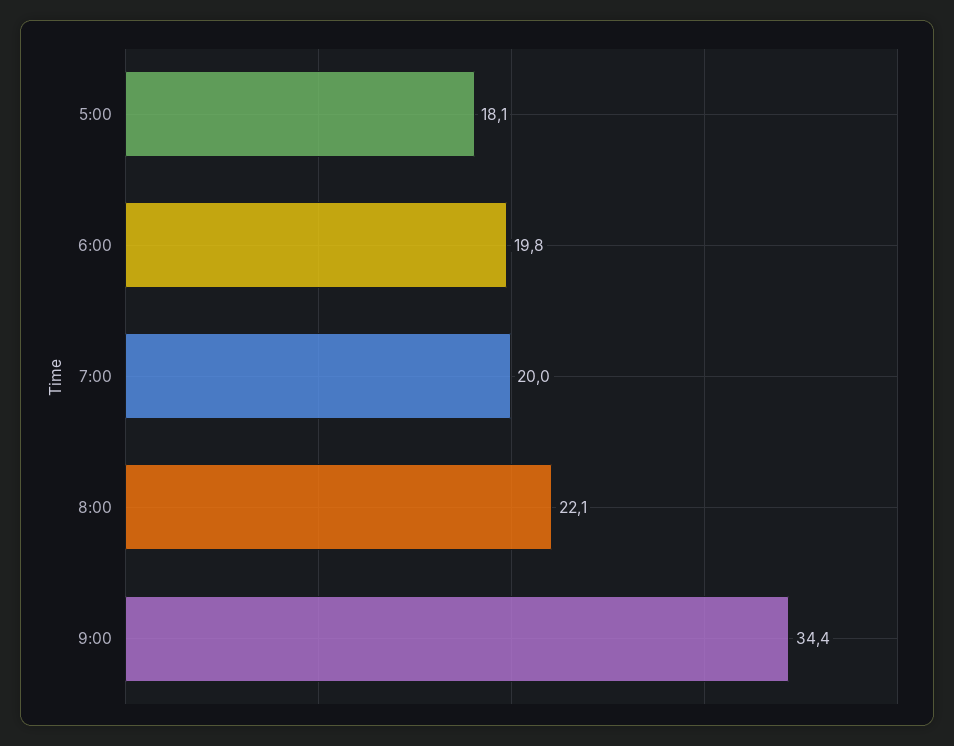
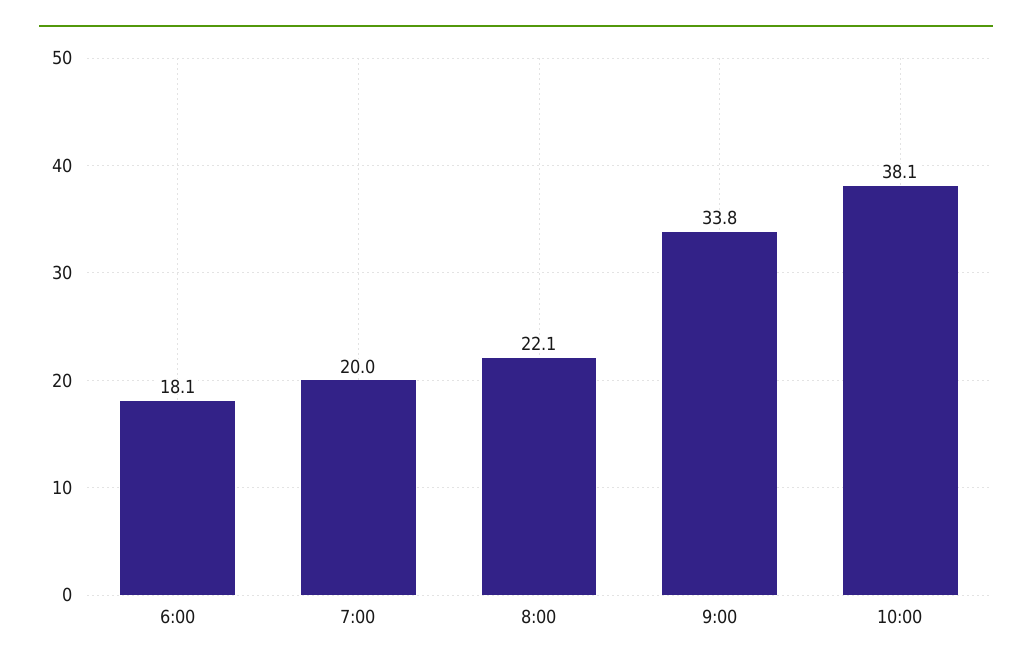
5:00: 18.1 -> none
6:00: 19.8 -> 18.1
9:00: 34.4 -> 33.8
10:00: none -> 38.1

